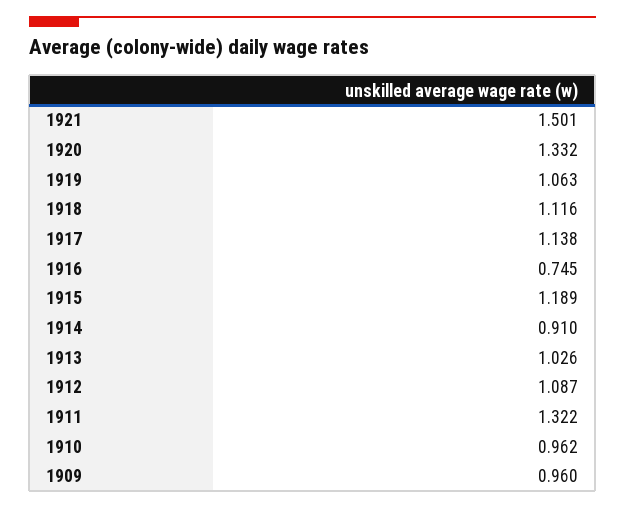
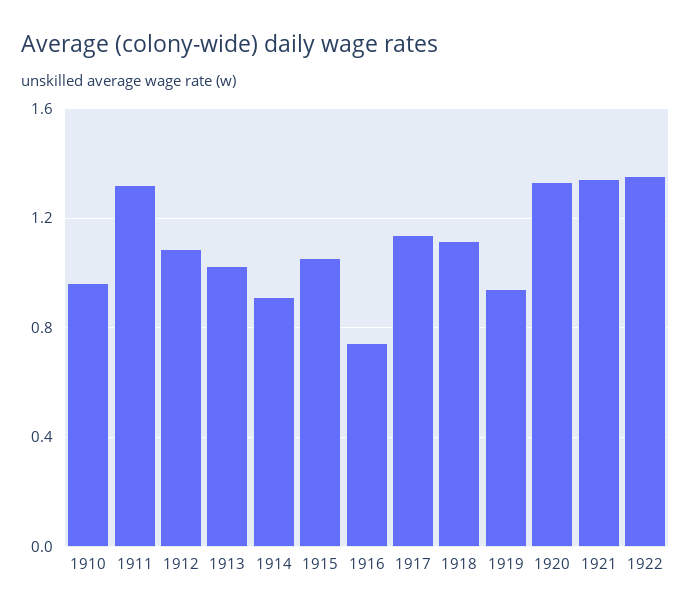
1921: 1.501 -> 1.35
1919: 1.063 -> 0.95
1915: 1.189 -> 1.05
1909: 0.96 -> none
1922: none -> 1.35

